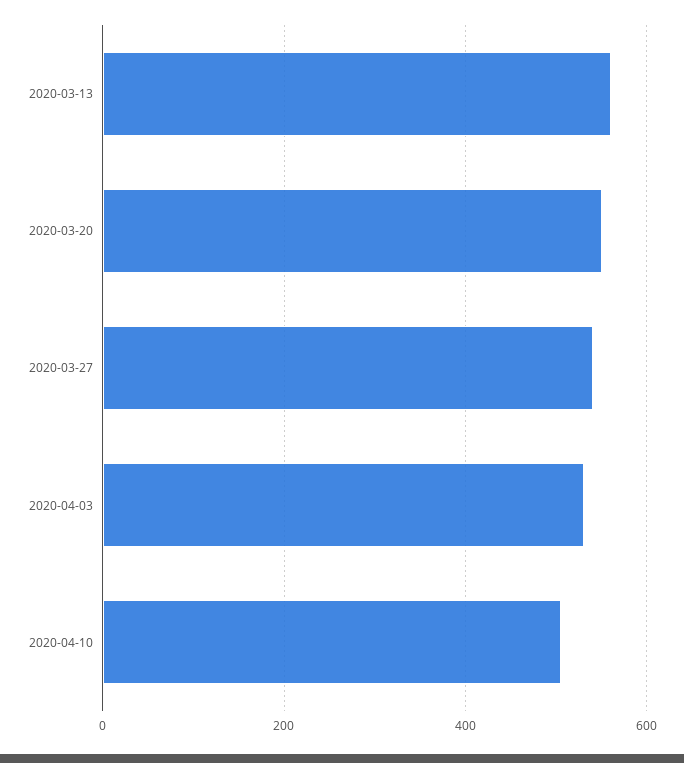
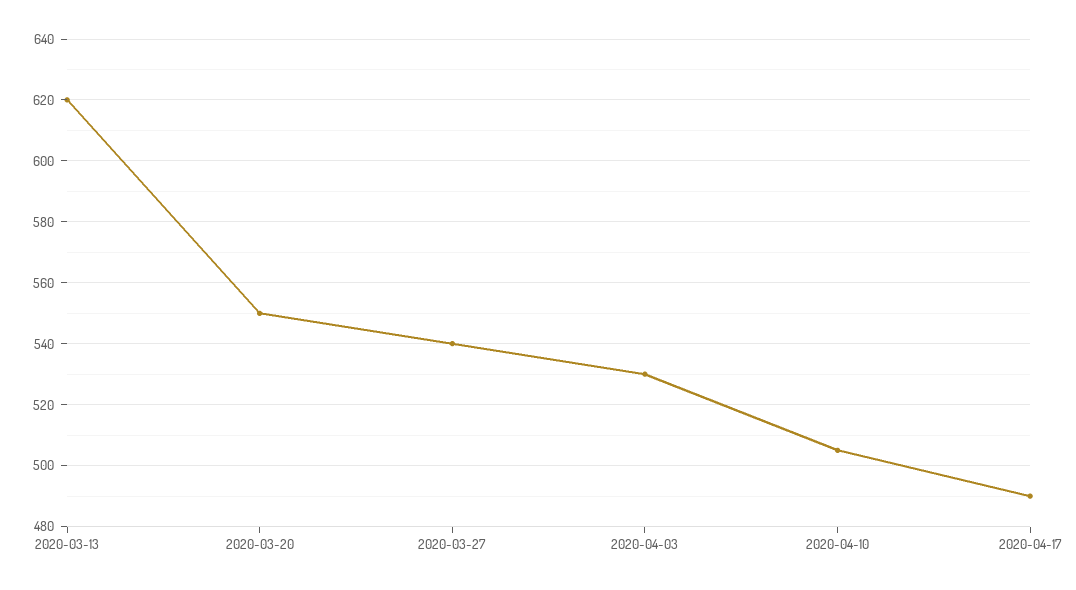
2020-03-13: 560 -> 620
2020-04-17: none -> 490

